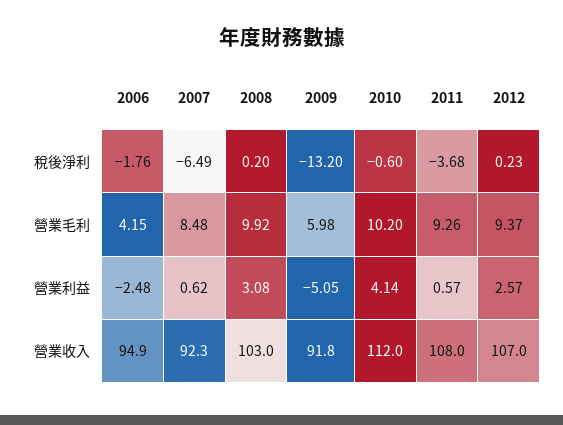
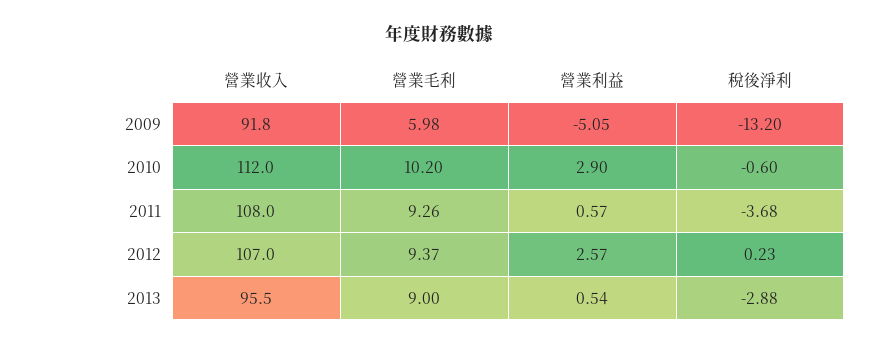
2006, 稅後淨利: -1.76 -> none
2007, 稅後淨利: -6.49 -> none
2008, 稅後淨利: 0.2 -> none
2006, 營業毛利: 4.15 -> none
2007, 營業毛利: 8.48 -> none
2008, 營業毛利: 9.92 -> none
2006, 營業利益: -2.48 -> none
2007, 營業利益: 0.62 -> none
2008, 營業利益: 3.08 -> none
2010, 營業利益: 4.14 -> 2.9
2006, 營業收入: 94.9 -> none
2007, 營業收入: 92.3 -> none
2008, 營業收入: 103 -> none
2013, 營業收入: none -> 95.5
2013, 營業毛利: none -> 9
2013, 營業利益: none -> 0.54
2013, 稅後淨利: none -> -2.88

